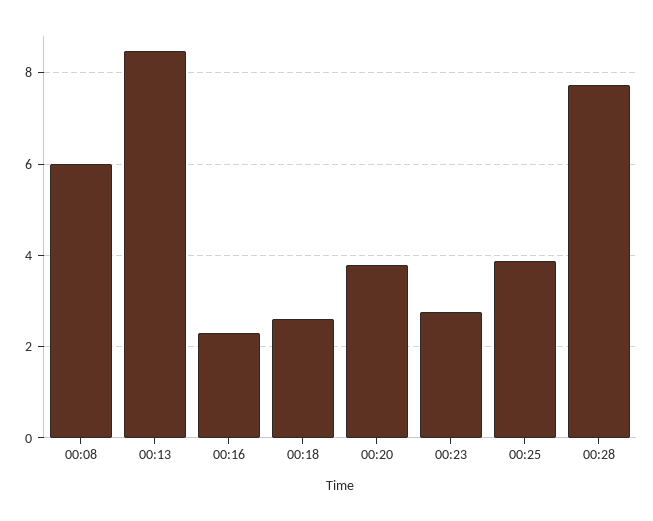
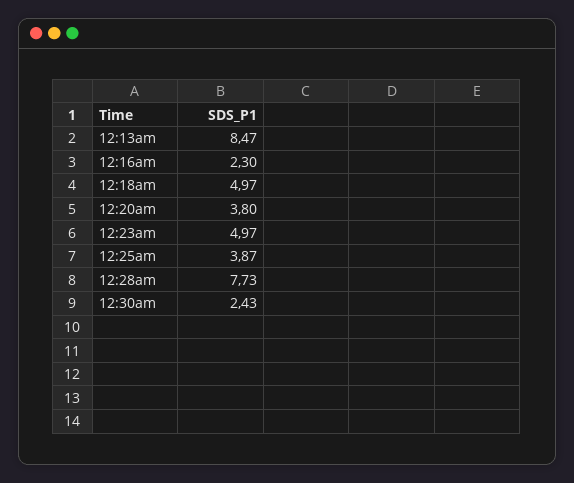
00:08: 6 -> none
00:18: 2.6 -> 4.97
00:23: 2.8 -> 4.97
12:30am: none -> 2.43

